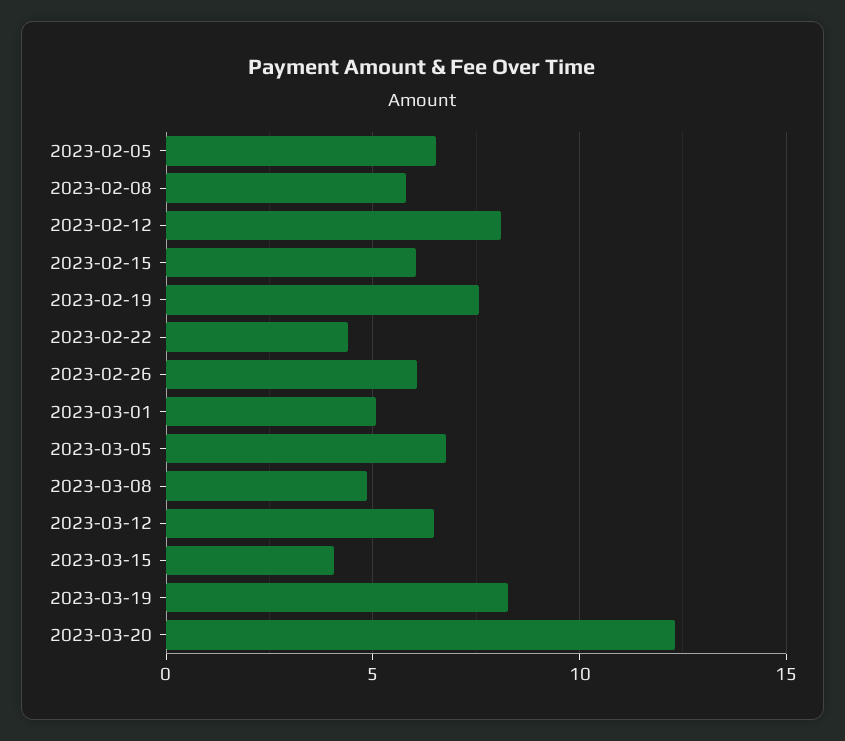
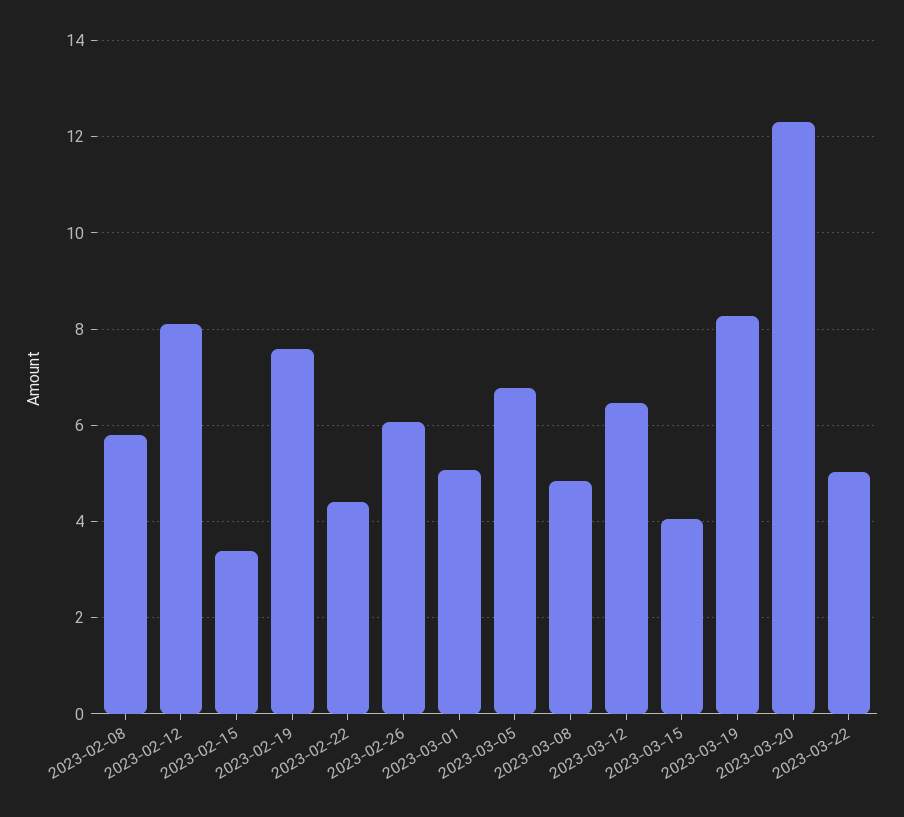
2023-02-05: 6.5 -> none
2023-02-15: 6 -> 3.4
2023-03-22: none -> 5

